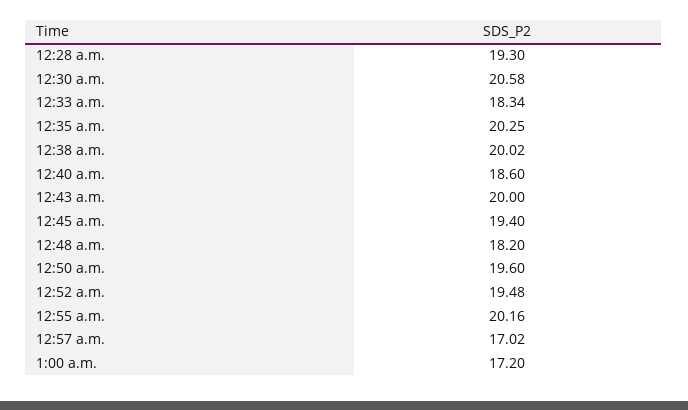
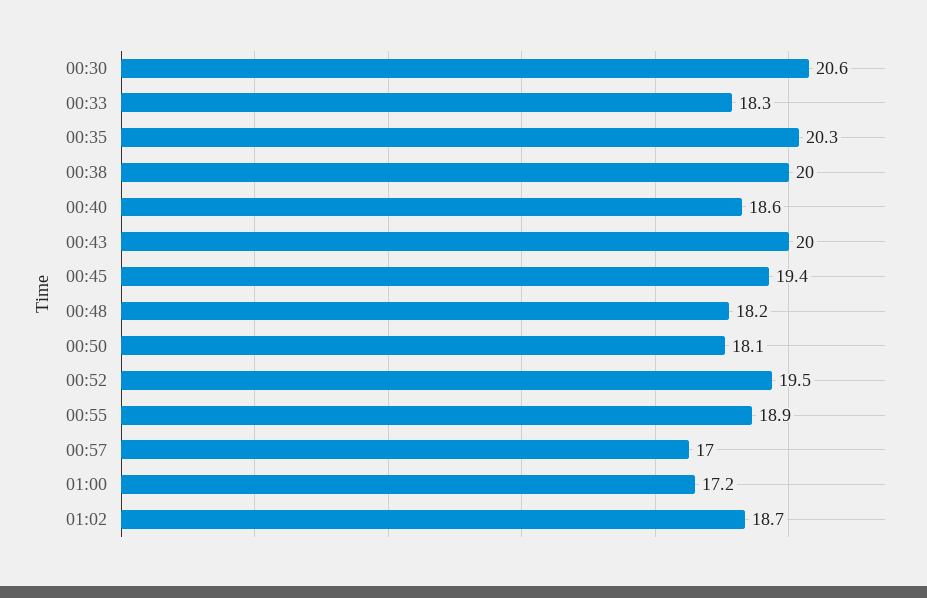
12:28 a.m.: 19.3 -> none
12:50 a.m.: 19.6 -> 18.1
12:55 a.m.: 20.16 -> 18.9
01:02: none -> 18.7

